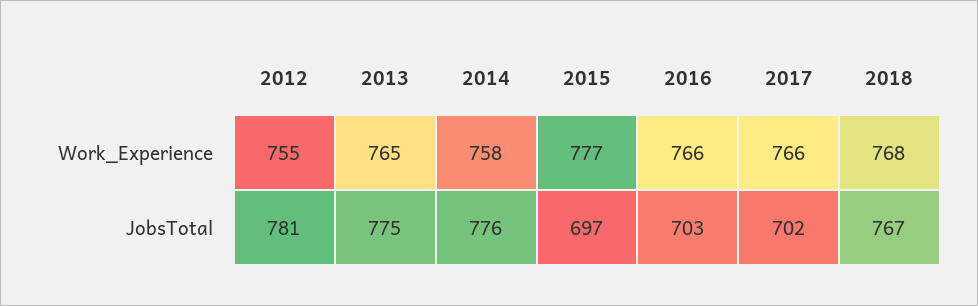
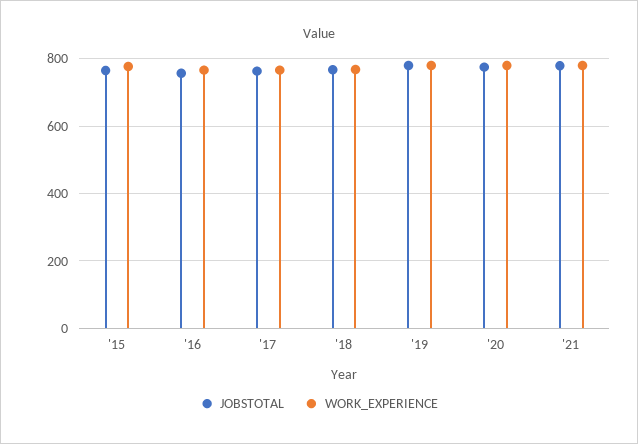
Work_Experience, 2012: 755 -> none
Work_Experience, 2013: 765 -> none
Work_Experience, 2014: 758 -> none
JobsTotal, 2012: 781 -> none
JobsTotal, 2013: 775 -> none
JobsTotal, 2014: 776 -> none
JobsTotal, 2015: 697 -> 760
JobsTotal, 2016: 703 -> 760
JobsTotal, 2017: 702 -> 760
JobsTotal, '19: none -> 780
Work_Experience, '19: none -> 780
JobsTotal, '20: none -> 780
Work_Experience, '20: none -> 780
JobsTotal, '21: none -> 780
Work_Experience, '21: none -> 780

